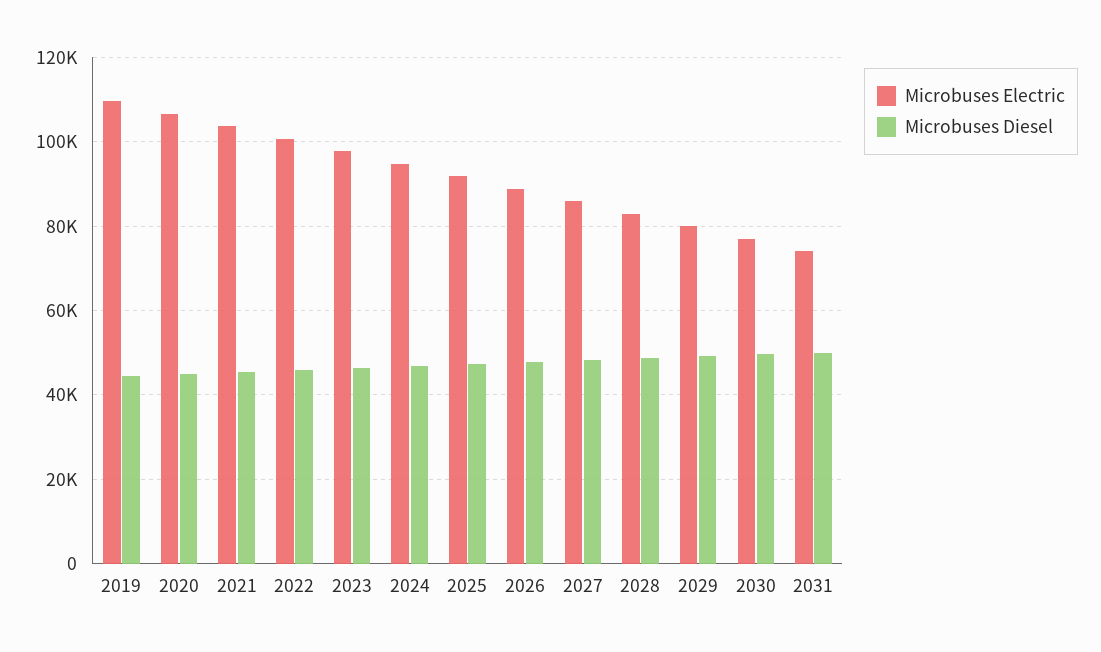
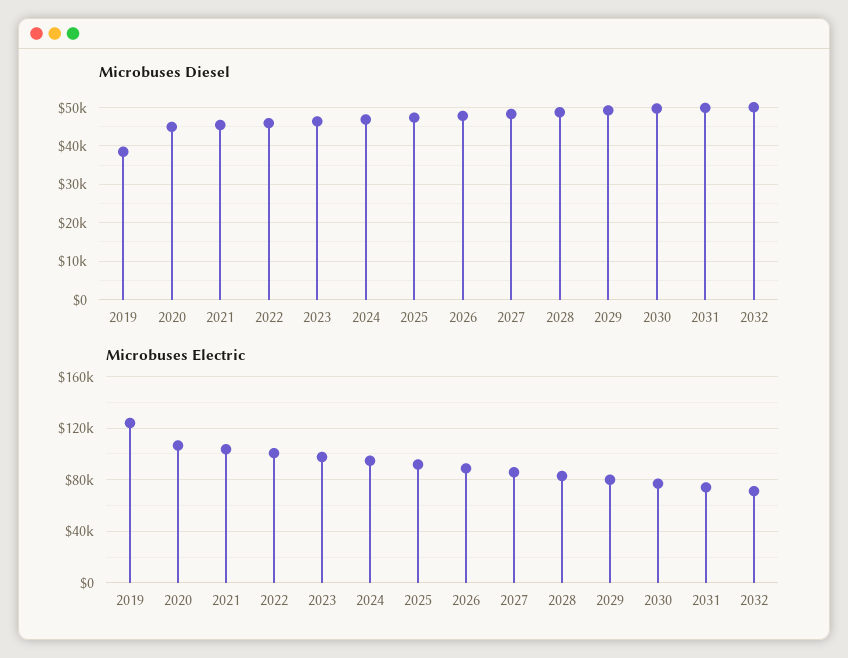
Microbuses Electric, 2019: 110000 -> 125000
Microbuses Diesel, 2019: 44000 -> 38000
Microbuses Diesel, 2032: none -> 50000
Microbuses Electric, 2032: none -> 70000

